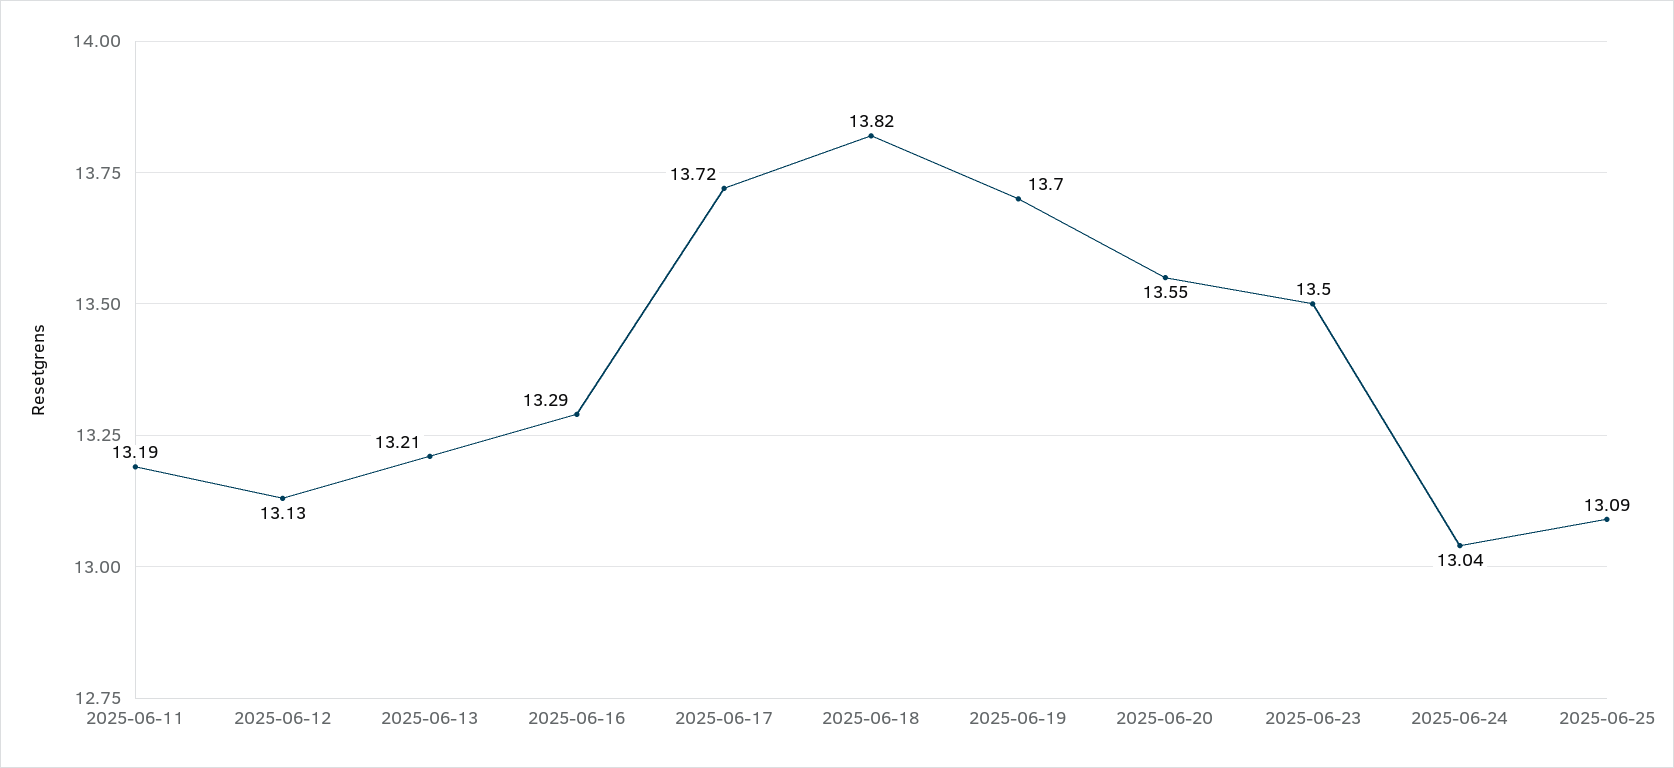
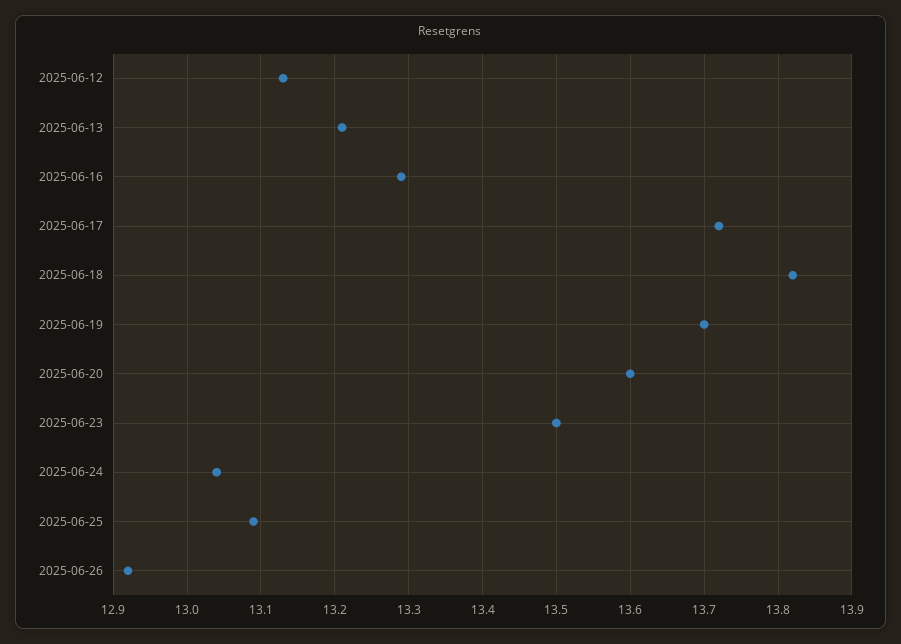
2025-06-11: 13.19 -> none
2025-06-20: 13.55 -> 13.6
2025-06-26: none -> 12.92

